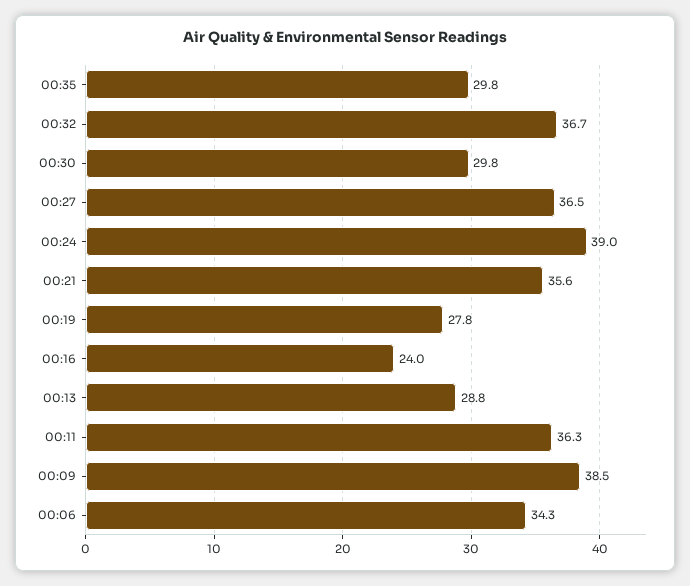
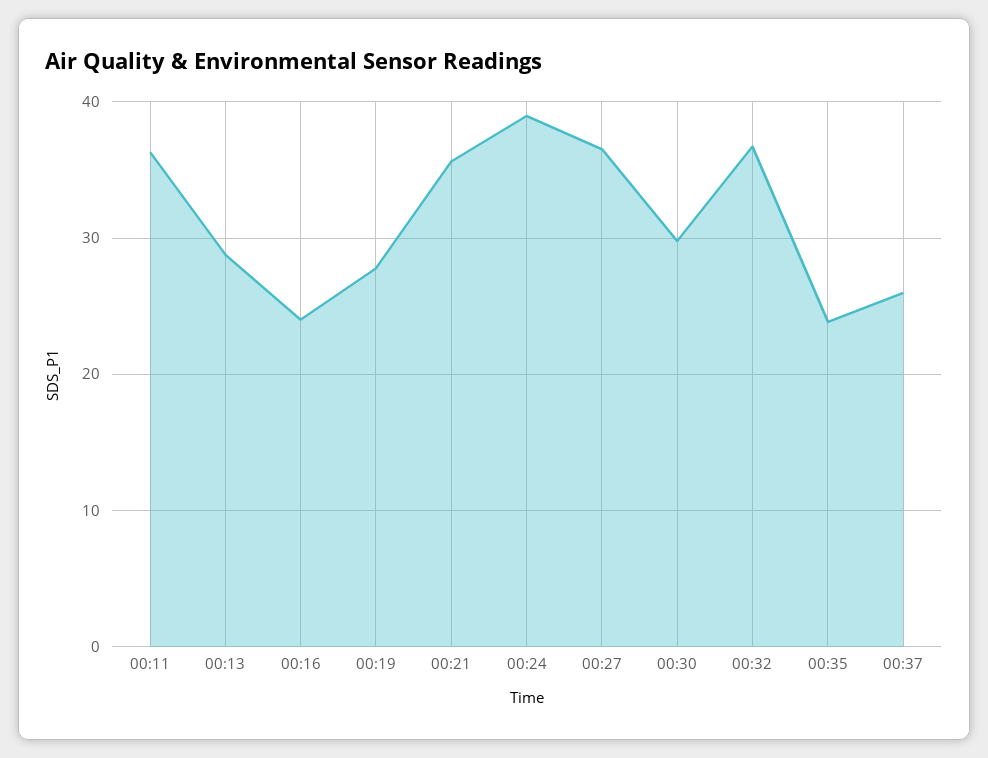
00:35: 29.8 -> 24
00:09: 38.5 -> none
00:06: 34.3 -> none
00:37: none -> 26

